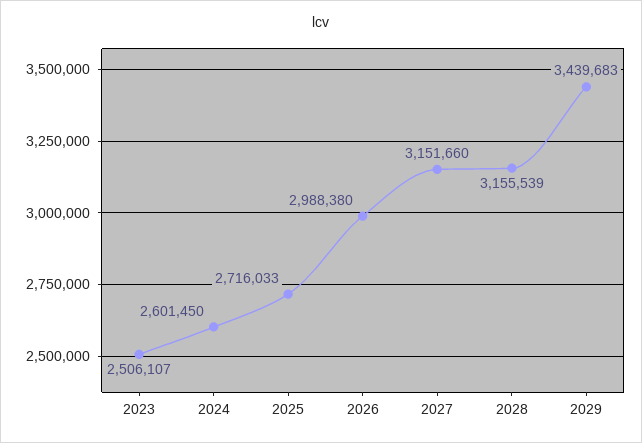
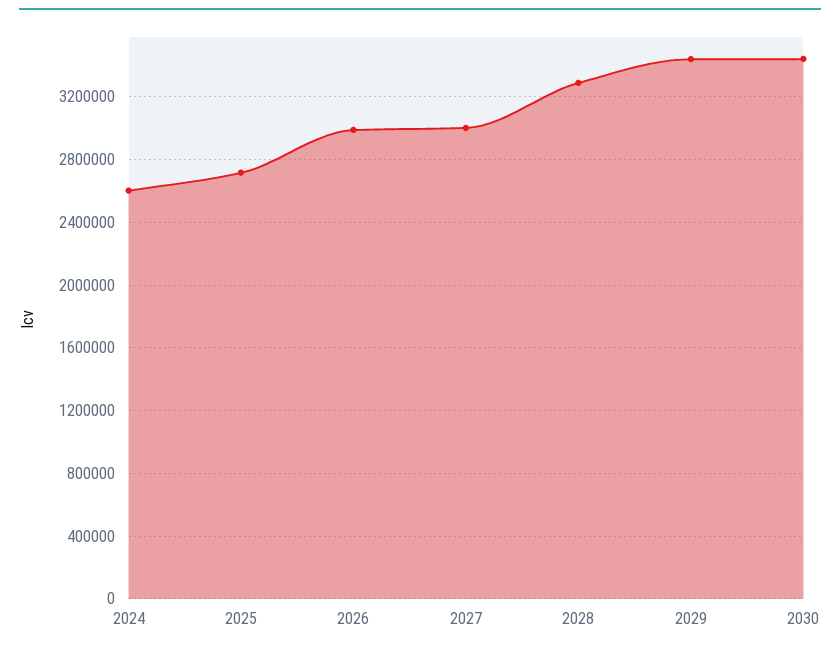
2023: 2506107 -> none
2027: 3151660 -> 3000000
2028: 3155539 -> 3300000
2030: none -> 3450000

